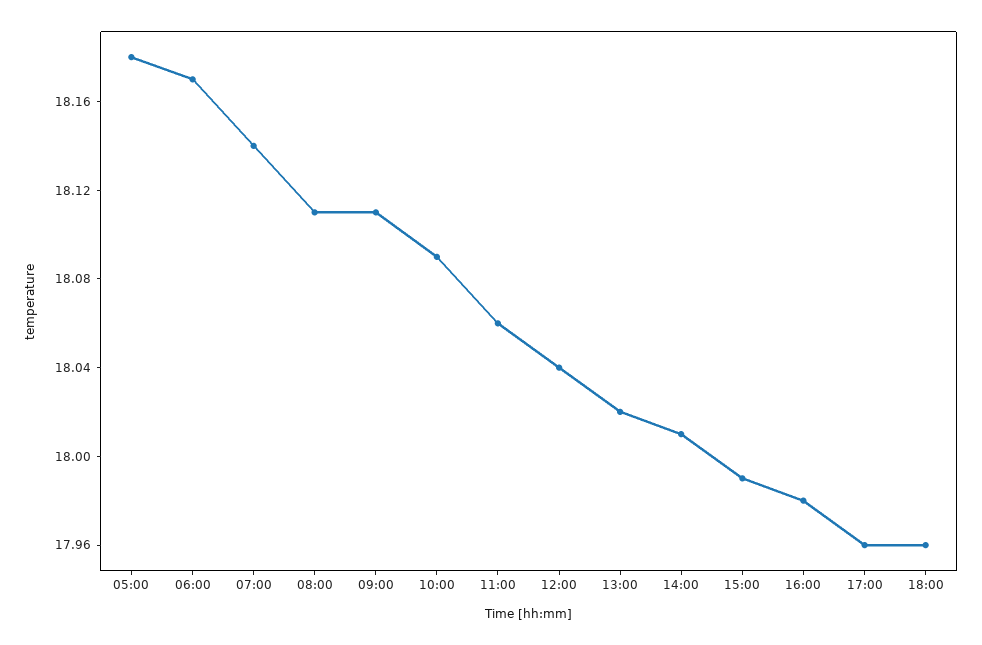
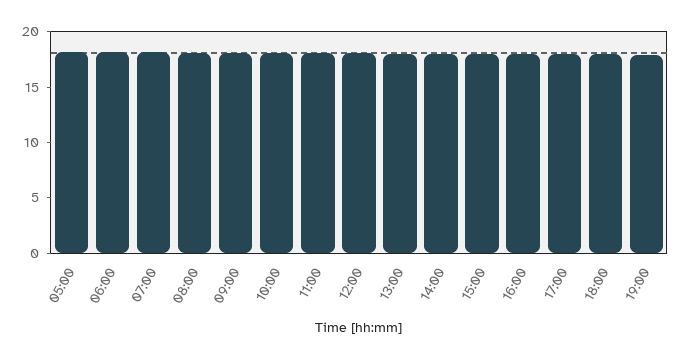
19:00: none -> 18

